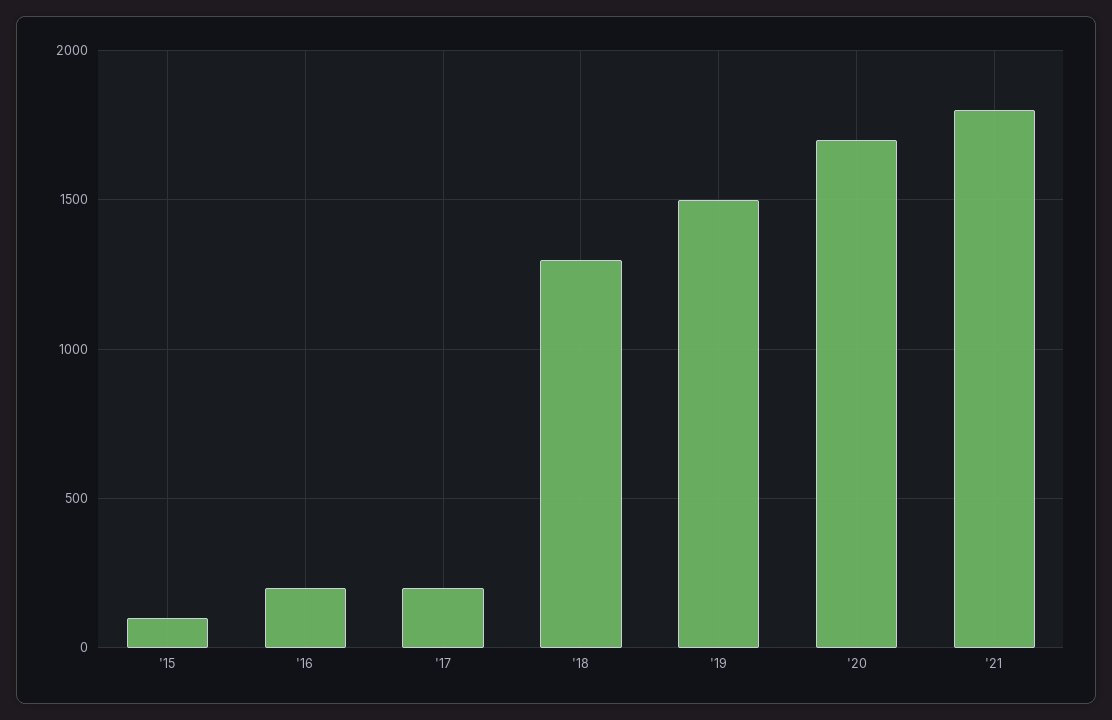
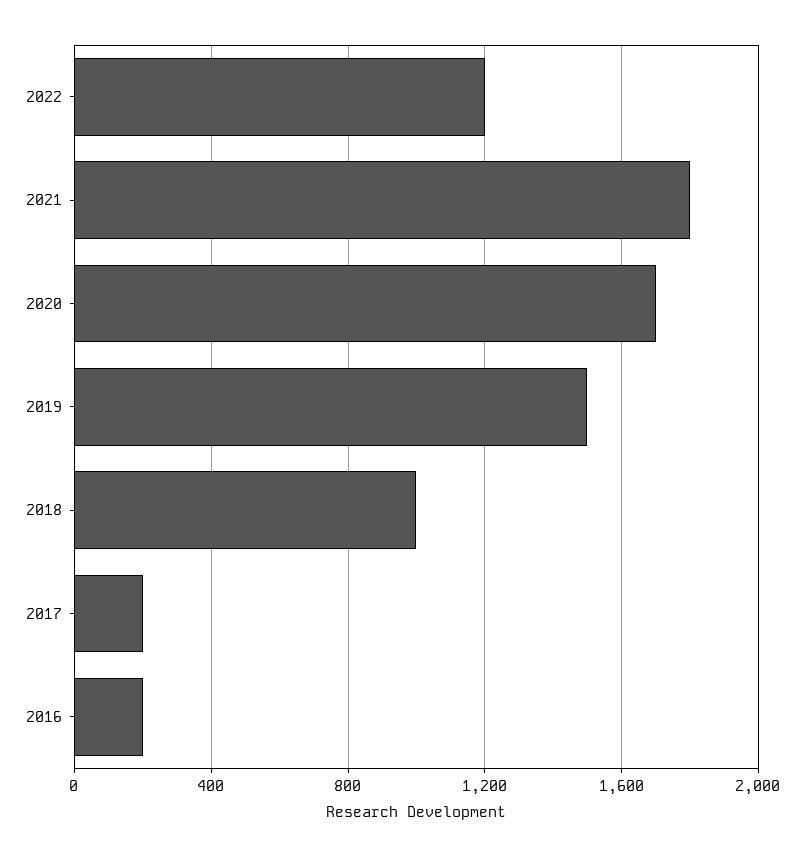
'15: 100 -> none
'18: 1300 -> 1000
2022: none -> 1200

